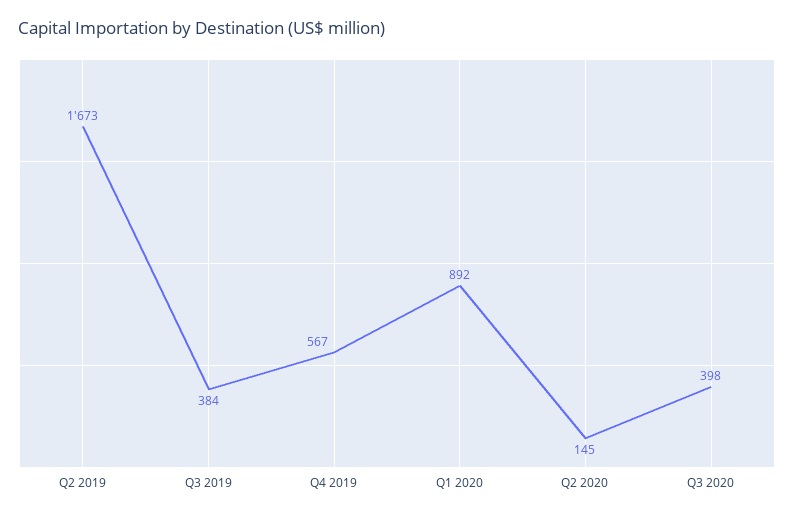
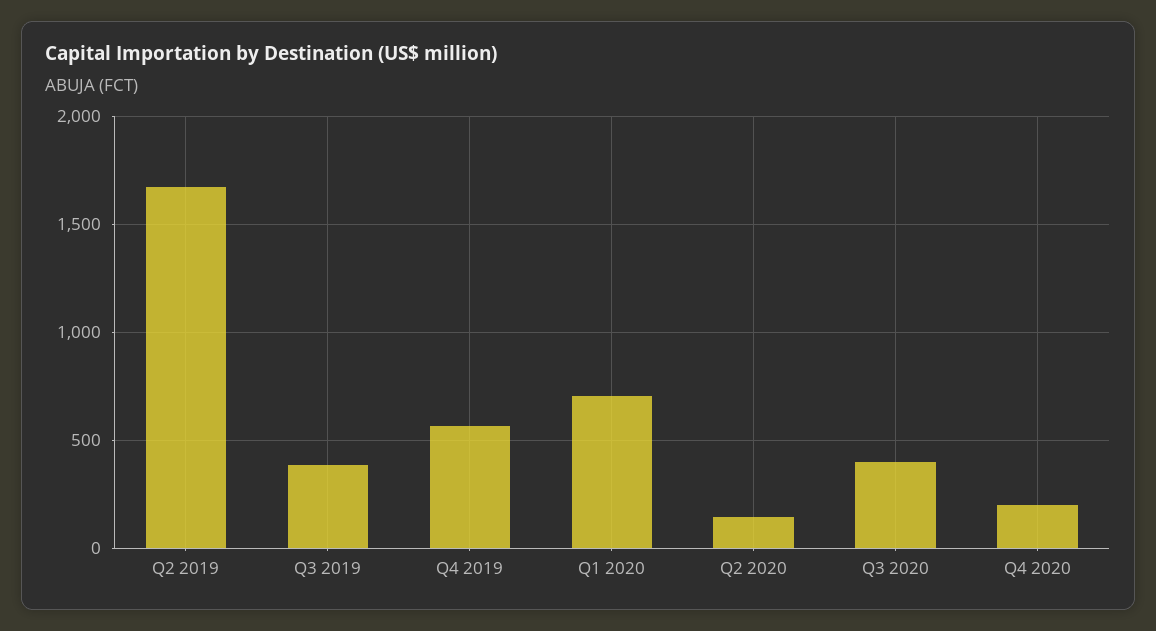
Q1 2020: 892 -> 700
Q4 2020: none -> 200

